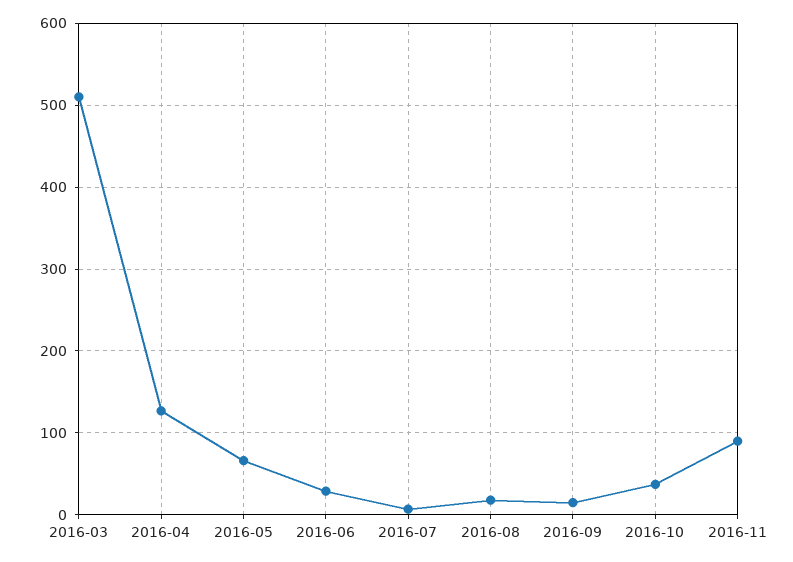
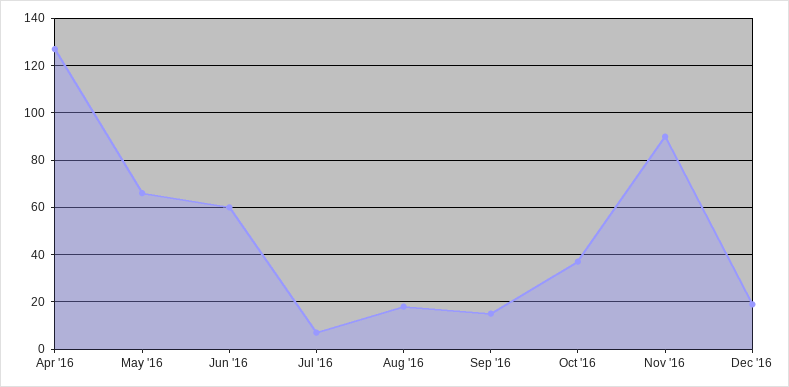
2016-03: 510 -> none
2016-06: 30 -> 60
Dec '16: none -> 20

